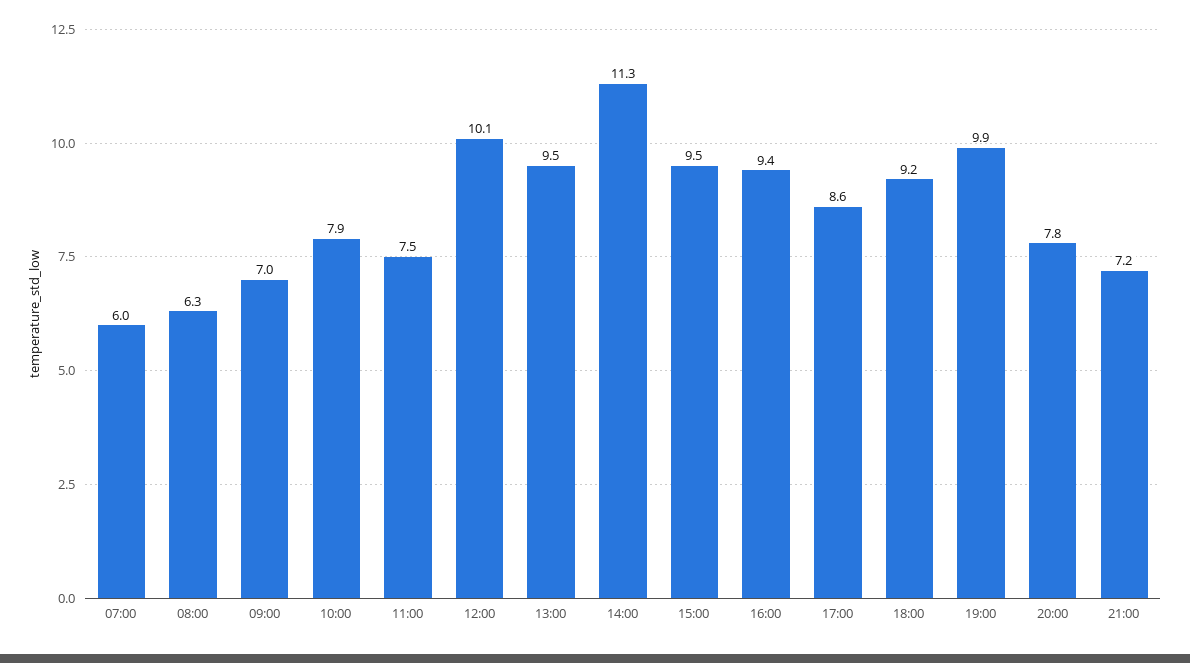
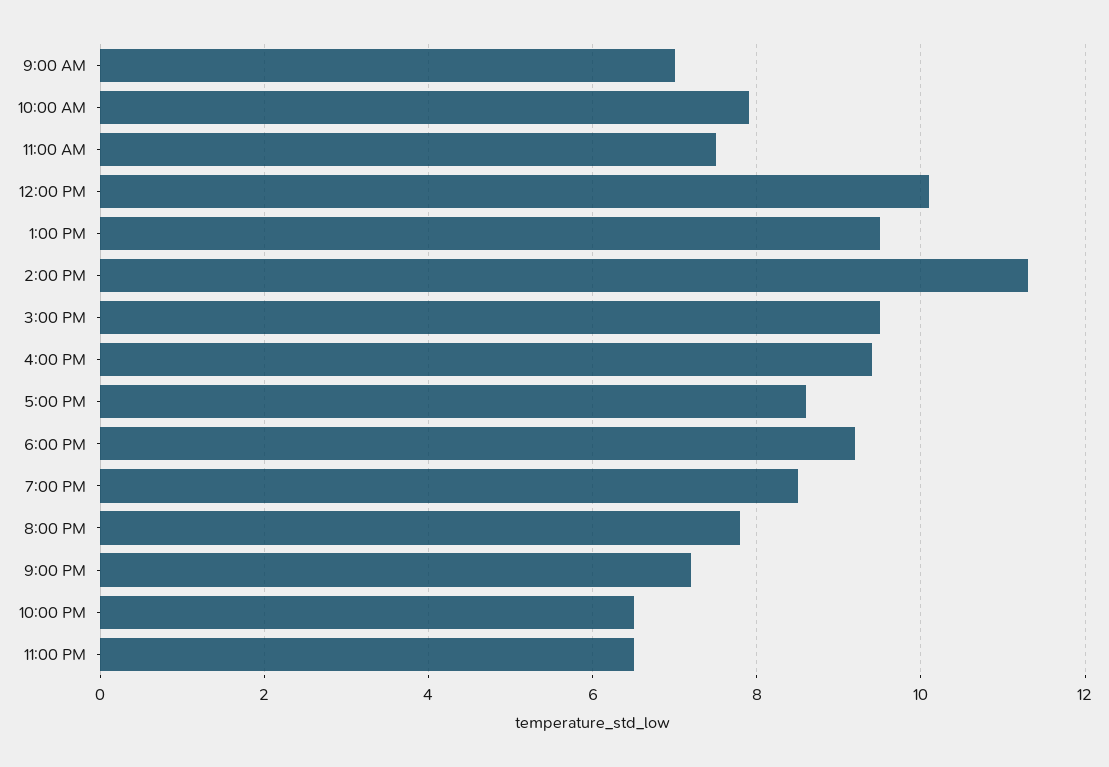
07:00: 6 -> none
08:00: 6.3 -> none
19:00: 9.9 -> 8.5
10:00 PM: none -> 6.5
11:00 PM: none -> 6.5

